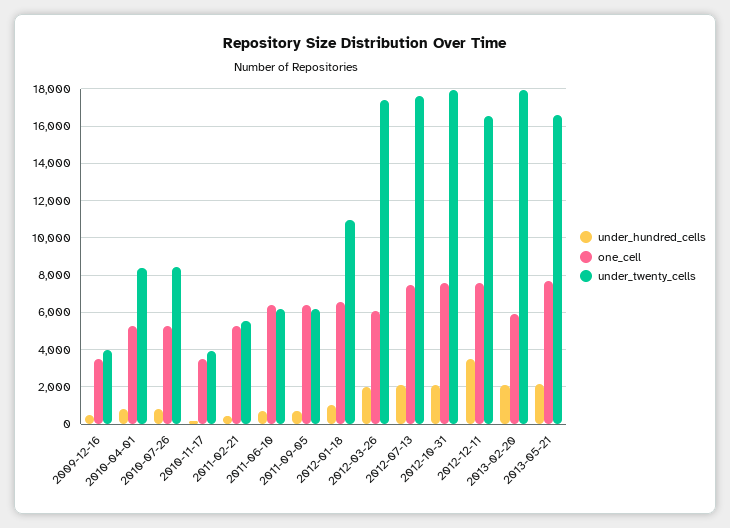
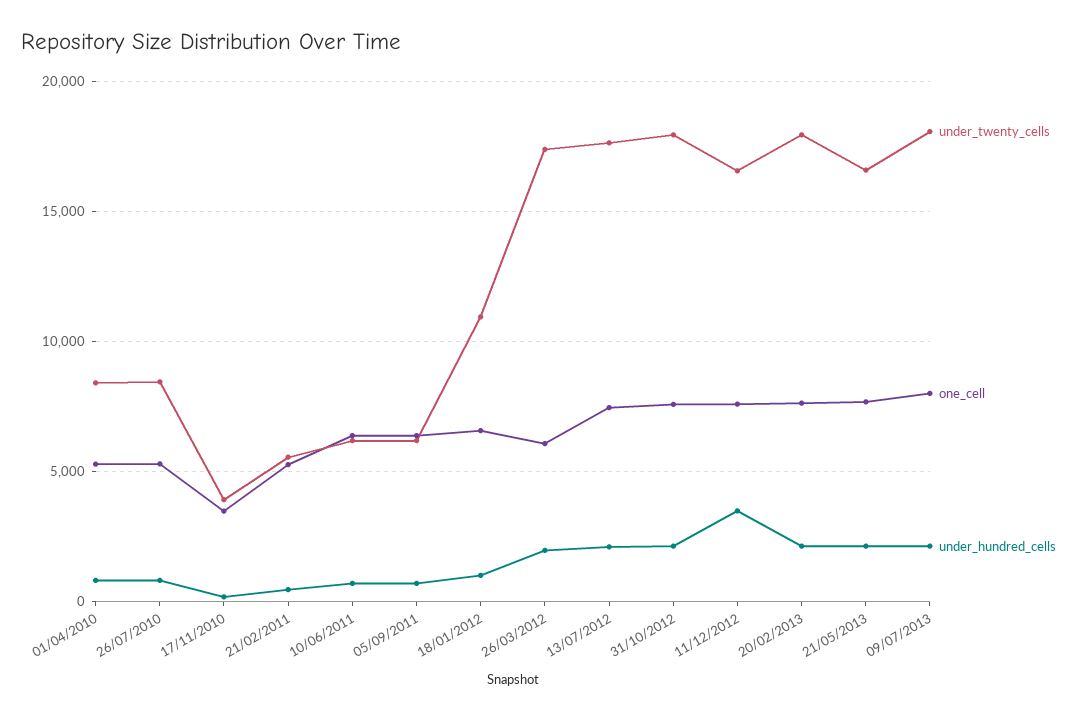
under_hundred_cells, 2009-12-16: 500 -> none
one_cell, 2009-12-16: 3500 -> none
under_twenty_cells, 2009-12-16: 4000 -> none
one_cell, 2013-02-20: 6000 -> 7500
under_twenty_cells, 09/07/2013: none -> 18000
one_cell, 09/07/2013: none -> 8000
under_hundred_cells, 09/07/2013: none -> 2000

